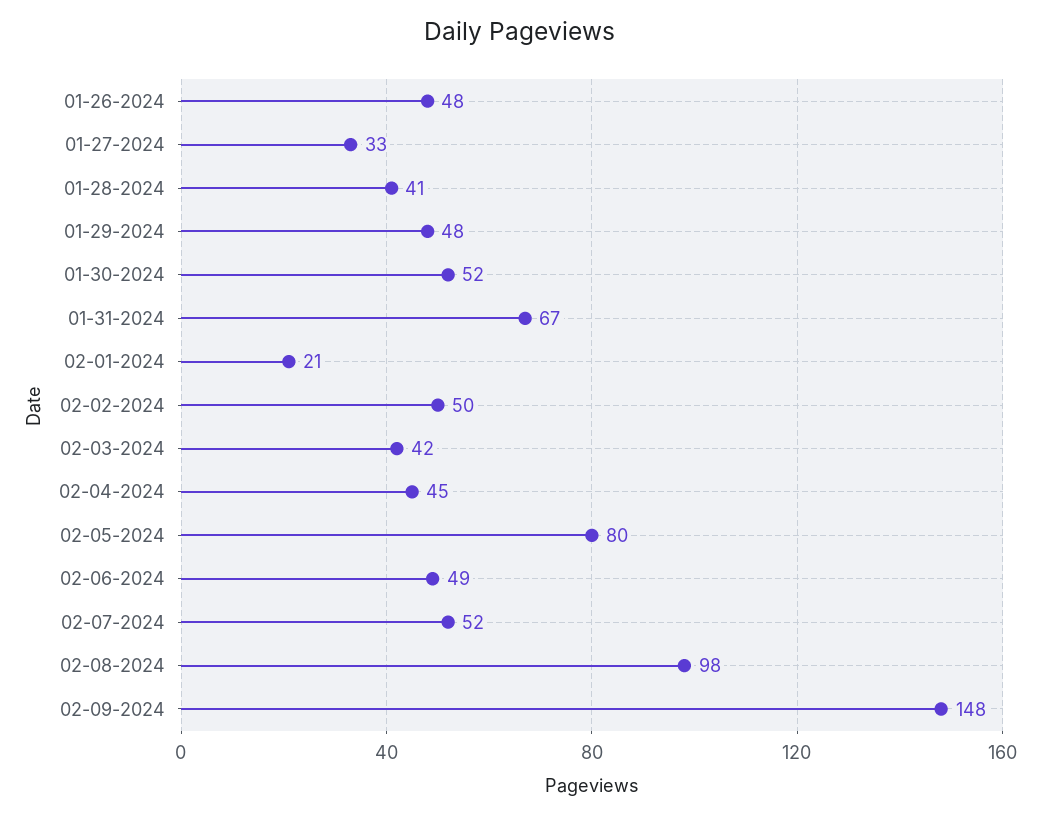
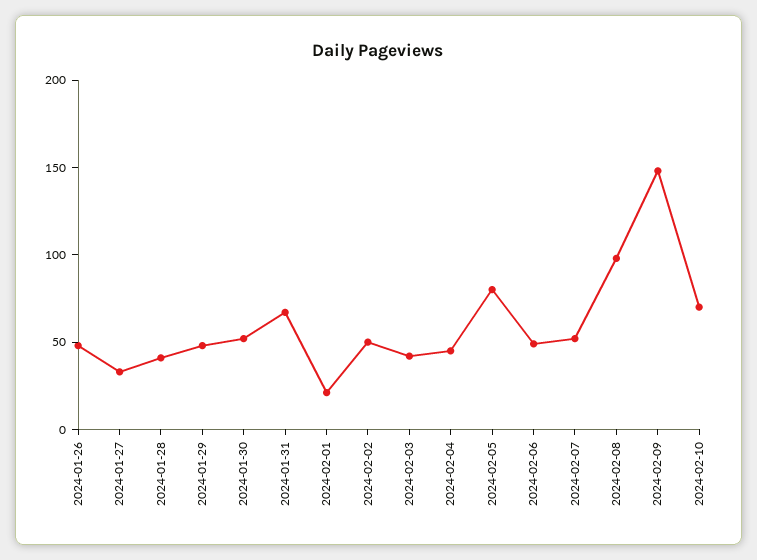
2024-02-10: none -> 70

